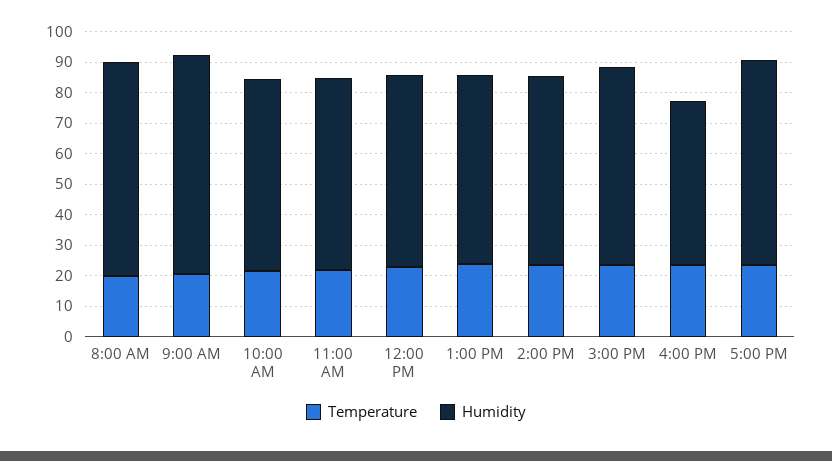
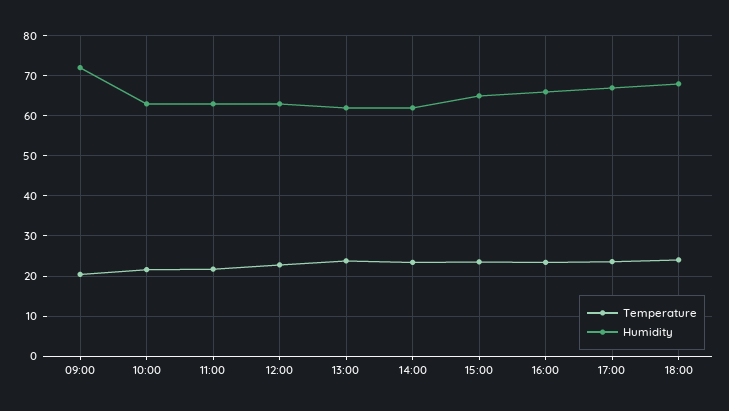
Temperature, 8:00 AM: 20 -> none
Humidity, 8:00 AM: 70 -> none
Humidity, 4:00 PM: 55 -> 66
Temperature, 18:00: none -> 24
Humidity, 18:00: none -> 68

